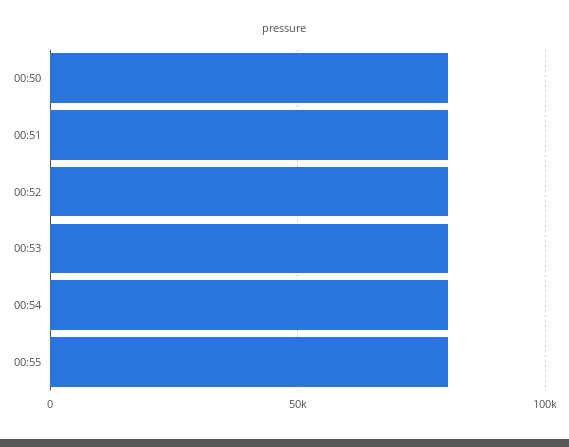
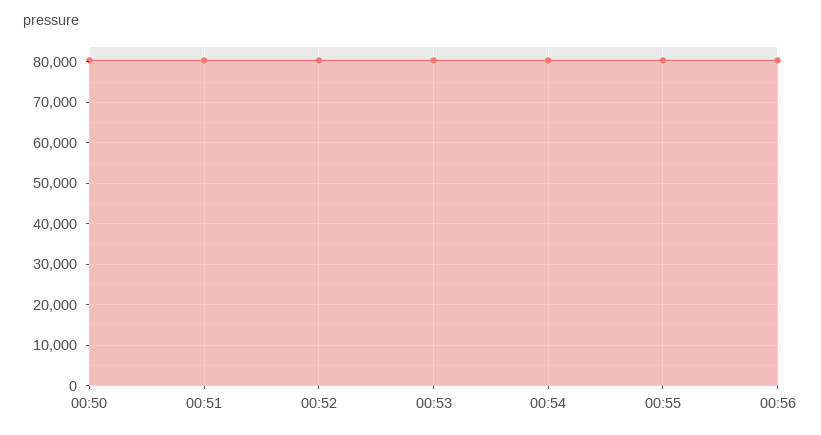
00:56: none -> 80000

